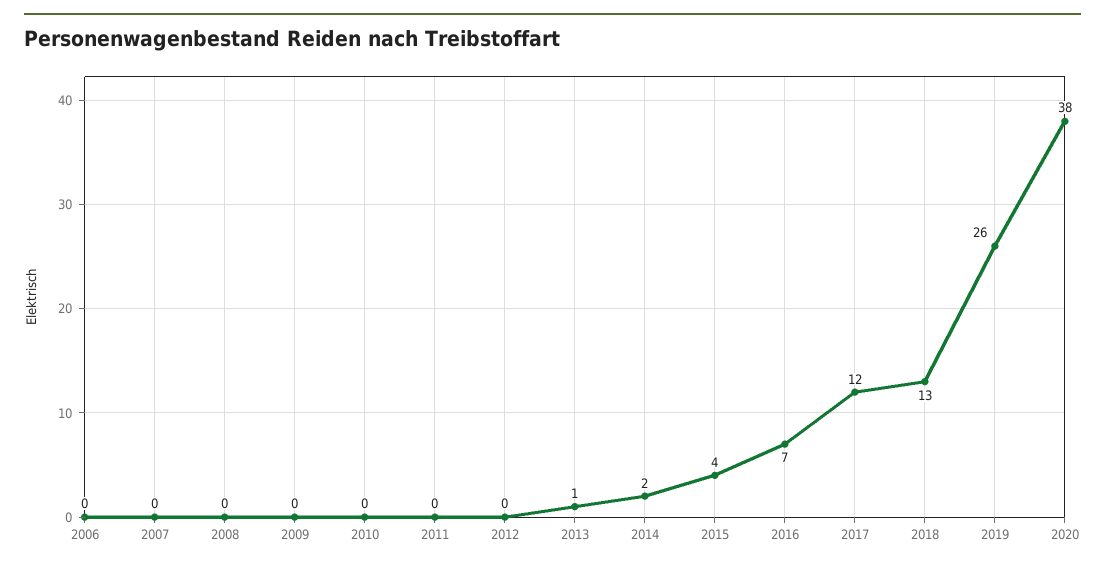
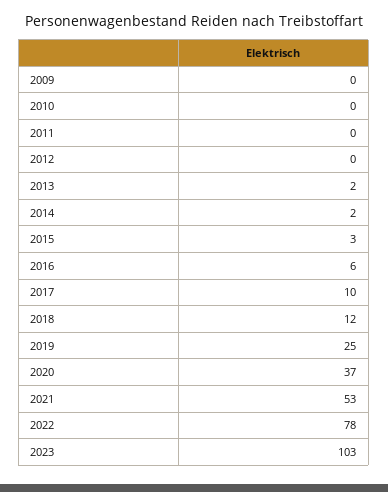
2006: 0 -> none
2007: 0 -> none
2008: 0 -> none
2013: 1 -> 2
2015: 4 -> 3
2016: 7 -> 6
2017: 12 -> 10
2018: 13 -> 12
2019: 26 -> 25
2020: 38 -> 37
2021: none -> 53
2022: none -> 78
2023: none -> 103

